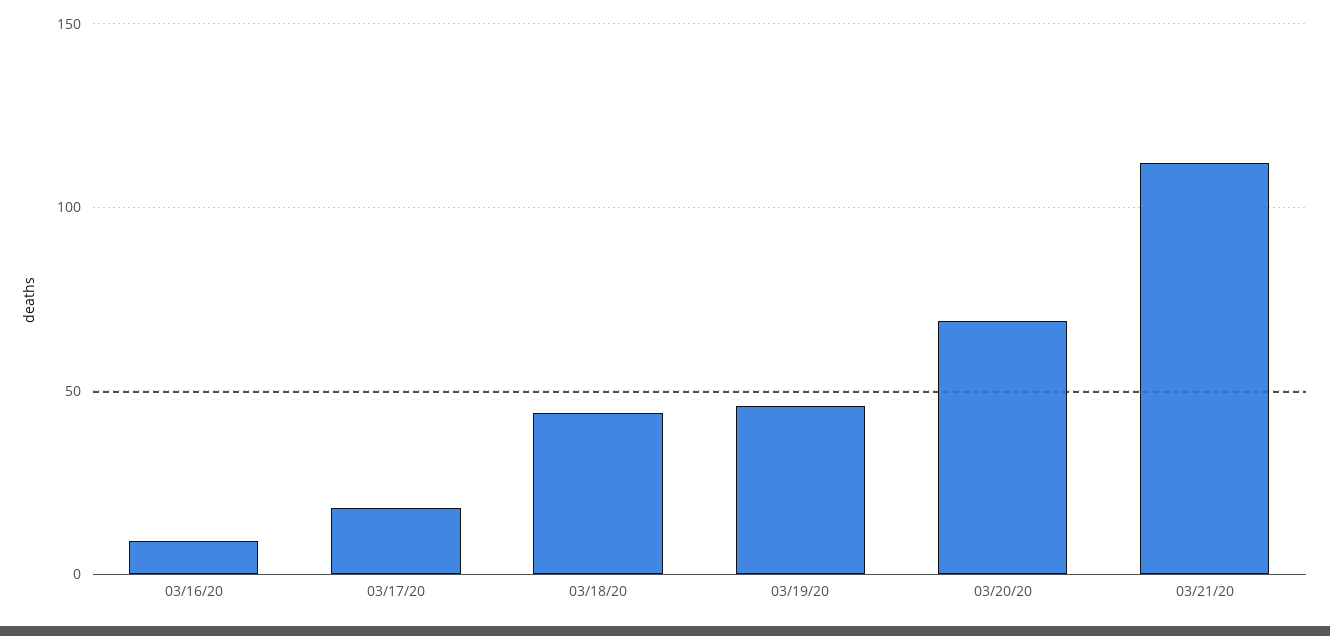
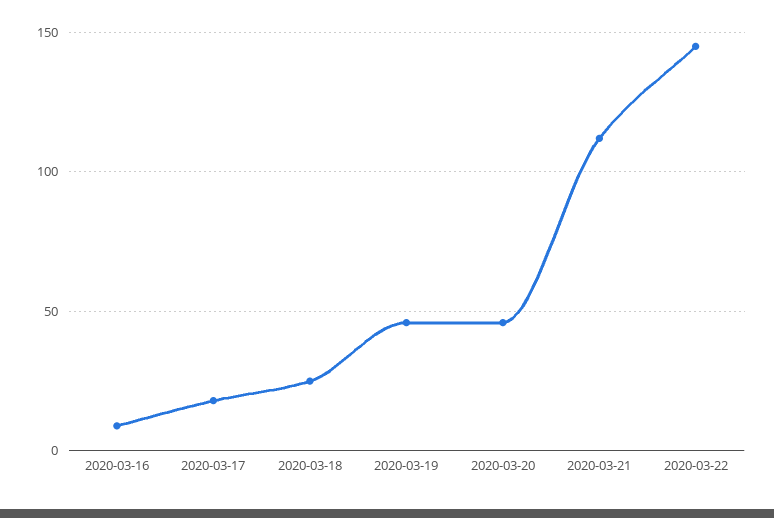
03/18/20: 45 -> 25
03/20/20: 70 -> 45
2020-03-22: none -> 145

